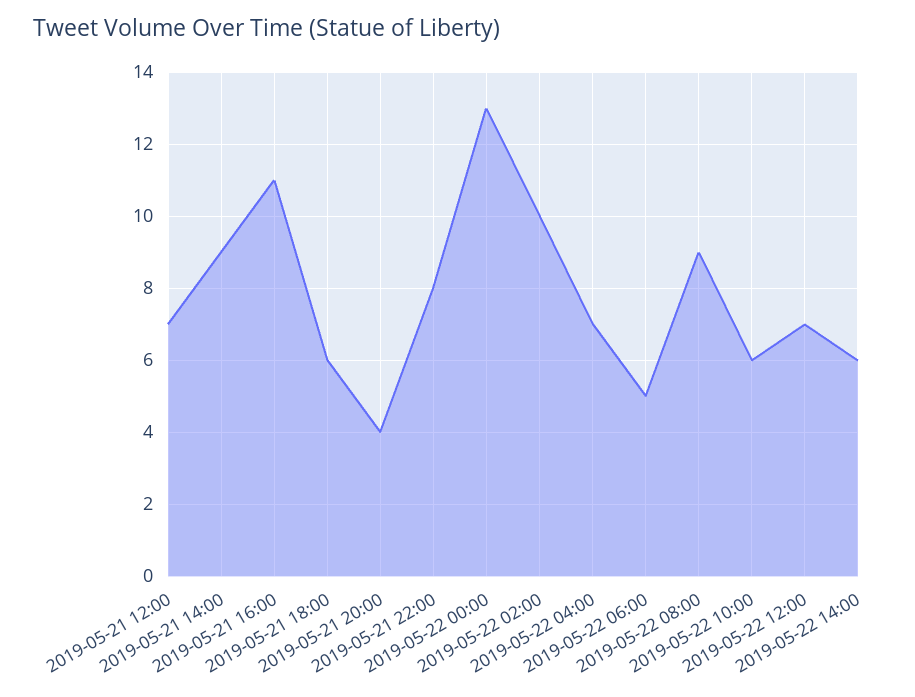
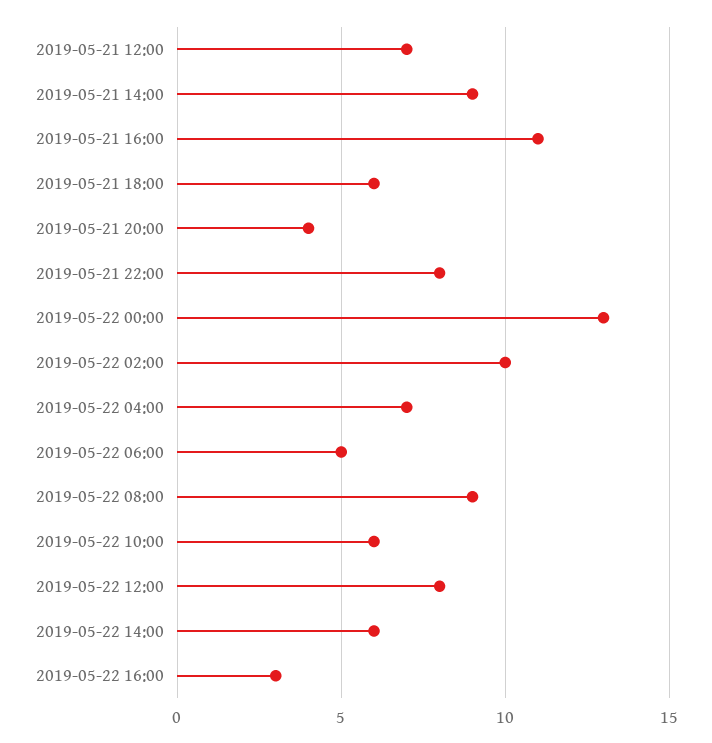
2019-05-22 12:00: 7 -> 8
2019-05-22 16:00: none -> 3

